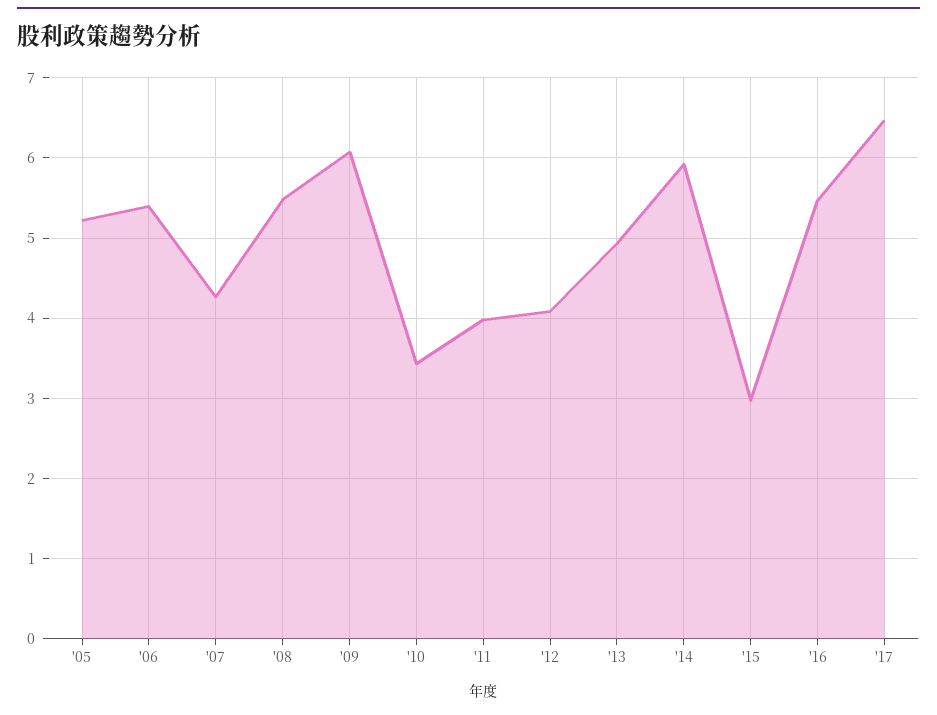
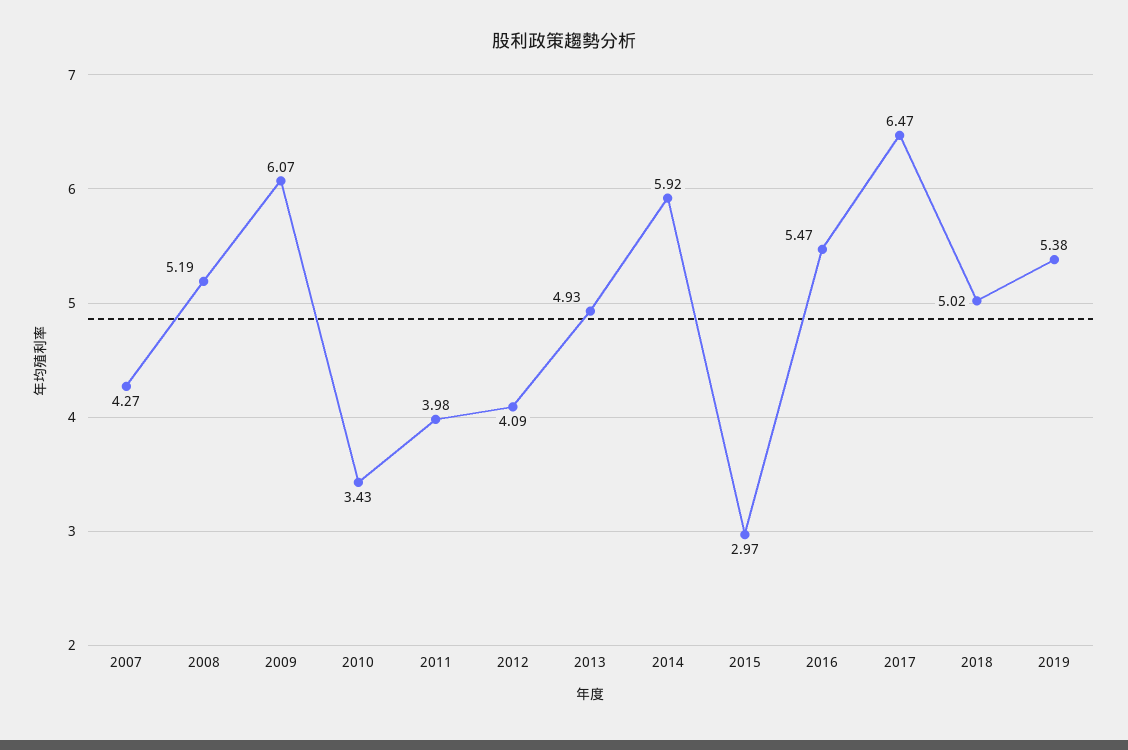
'05: 5.2 -> none
'06: 5.4 -> none
'08: 5.5 -> 5.19
2018: none -> 5.02
2019: none -> 5.38

